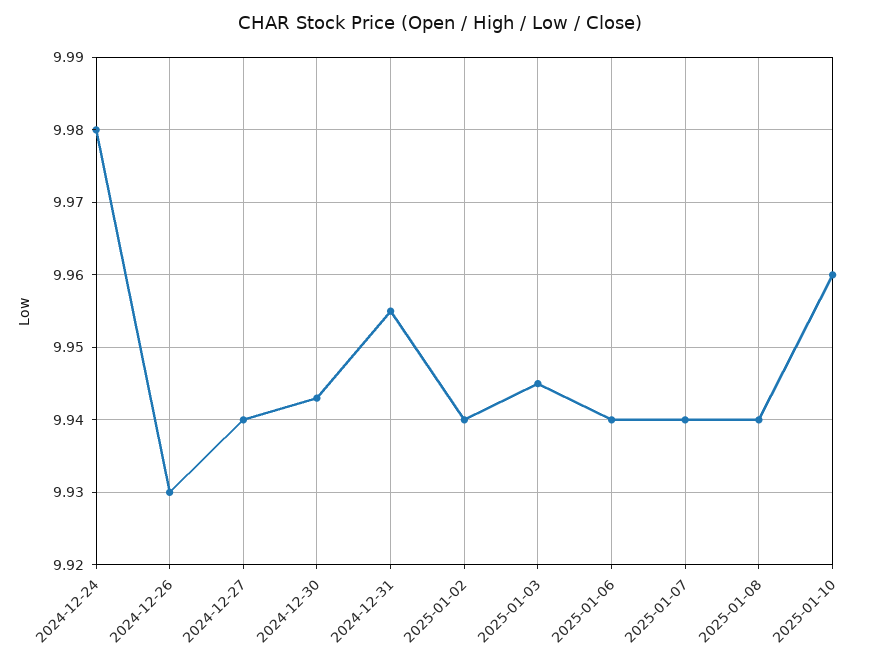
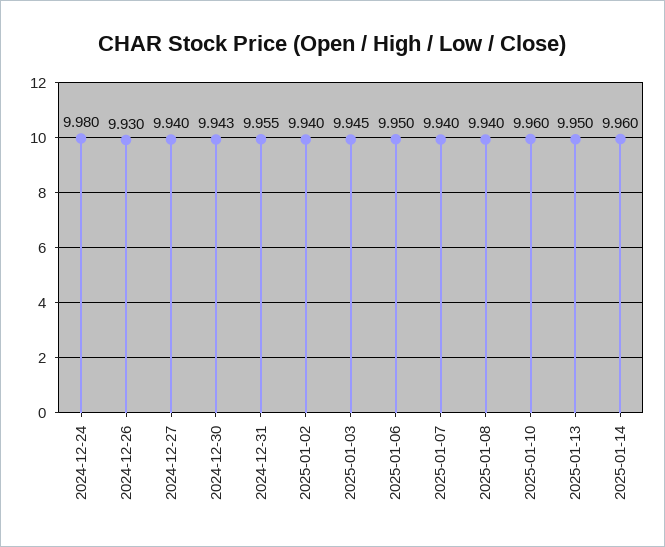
2025-01-06: 9.94 -> 9.95
2025-01-13: none -> 9.95
2025-01-14: none -> 9.96

